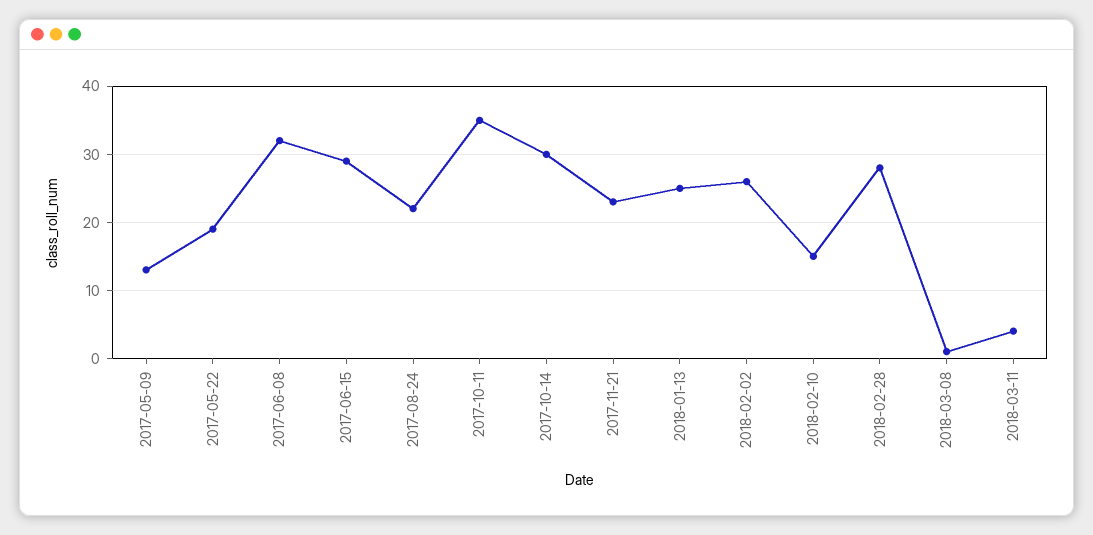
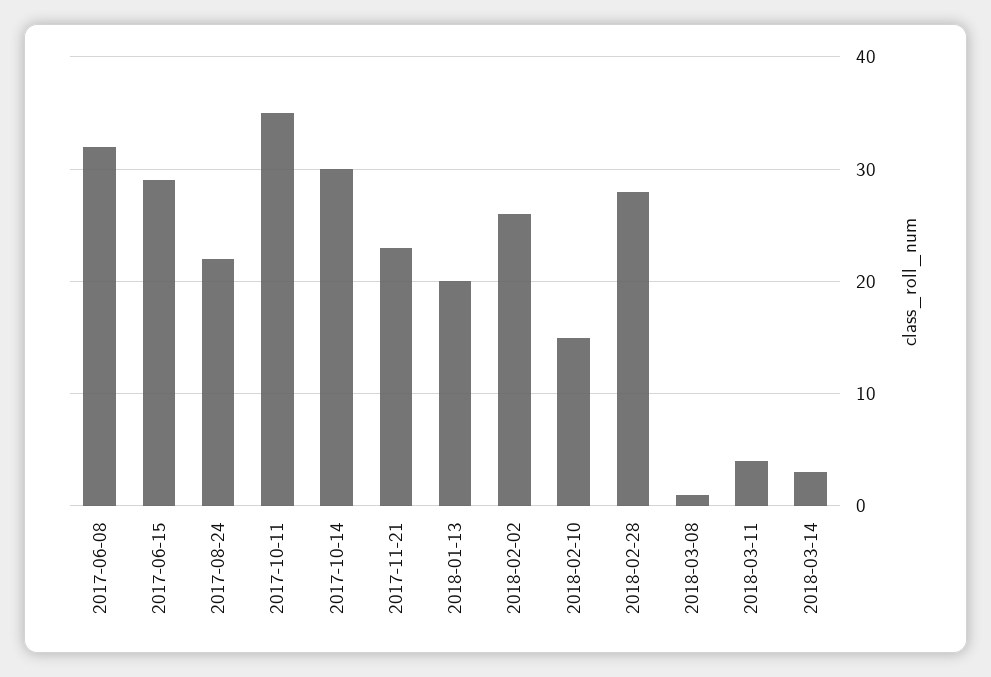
2017-05-09: 13 -> none
2017-05-22: 19 -> none
2018-01-13: 25 -> 20
2018-03-14: none -> 3

